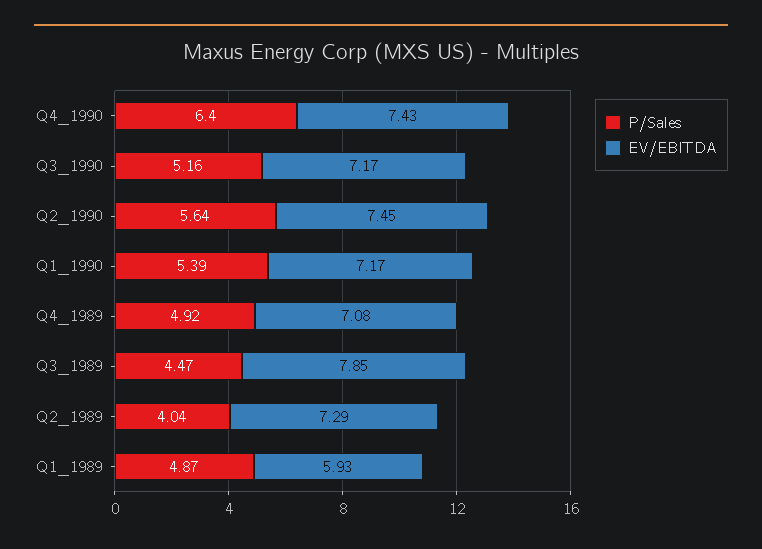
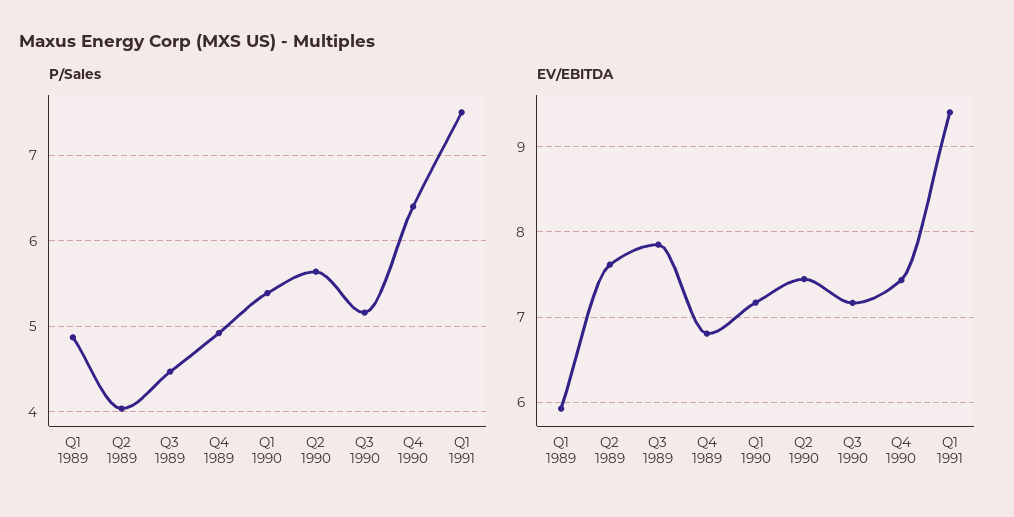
EV/EBITDA, Q4_1989: 7.08 -> 6.8
EV/EBITDA, Q2_1989: 7.29 -> 7.6
P/Sales, Q1 1991: none -> 7.5
EV/EBITDA, Q1 1991: none -> 9.4

